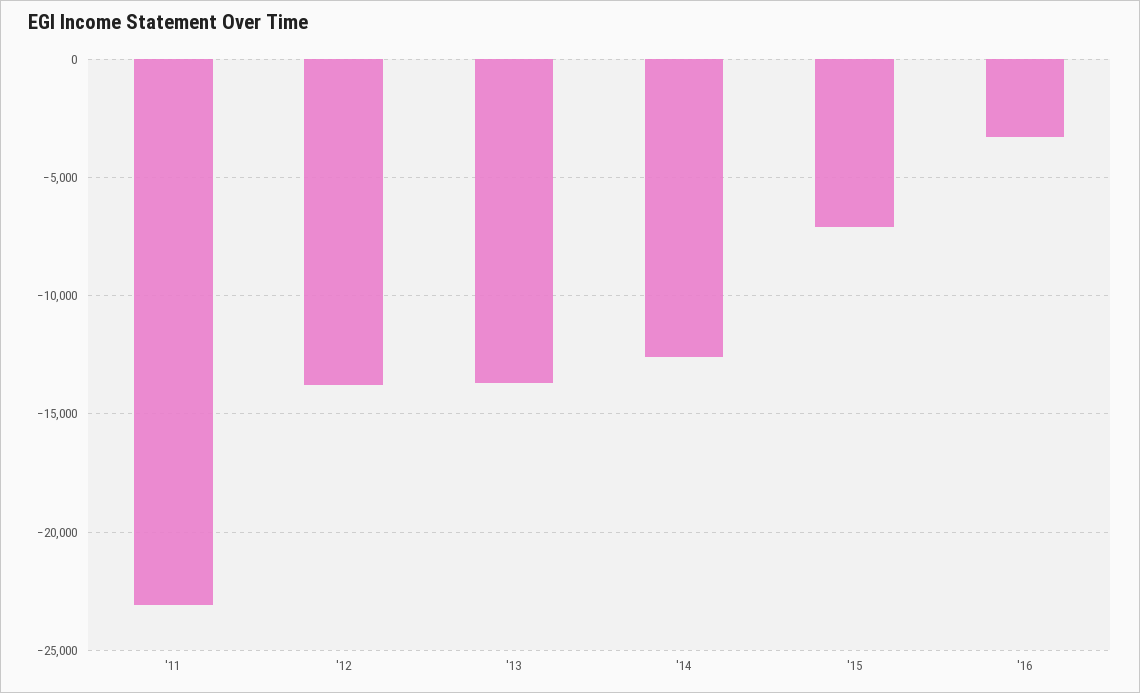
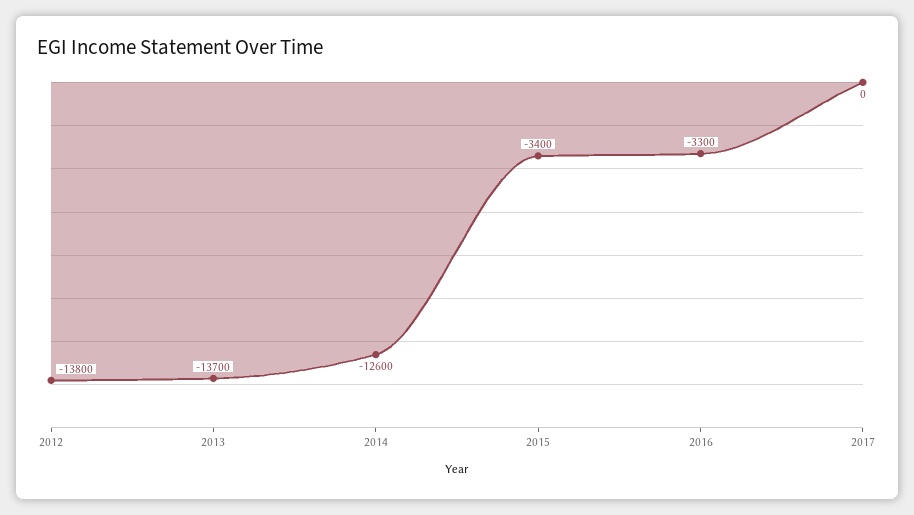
'11: -23000 -> none
'15: -7000 -> -3400
2017: none -> 0

